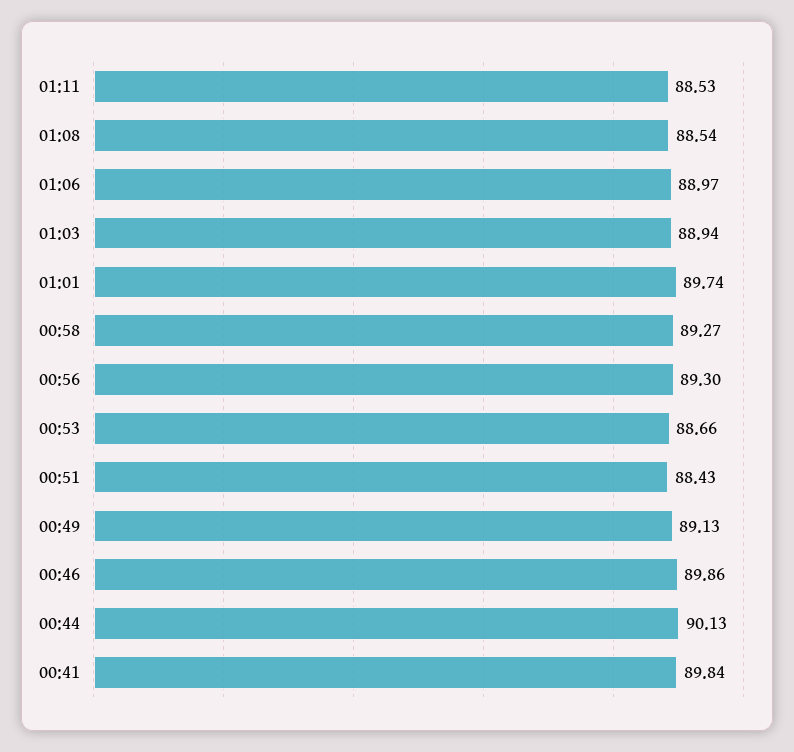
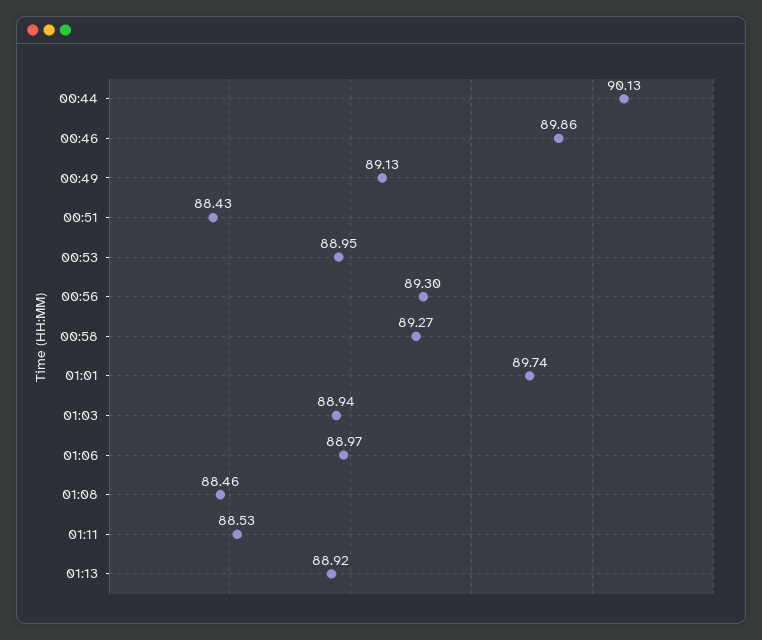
01:08: 88.54 -> 88.46
00:53: 88.66 -> 88.95
00:41: 89.84 -> none
01:13: none -> 88.92

